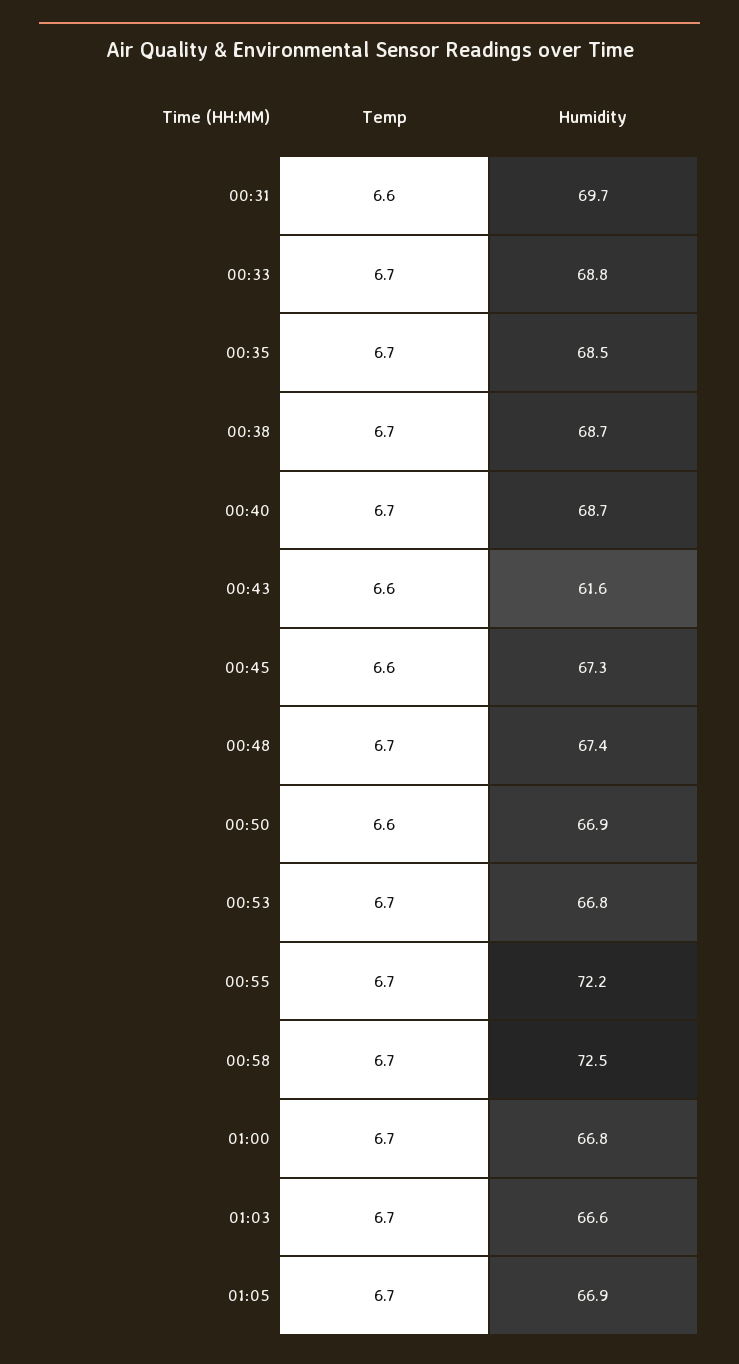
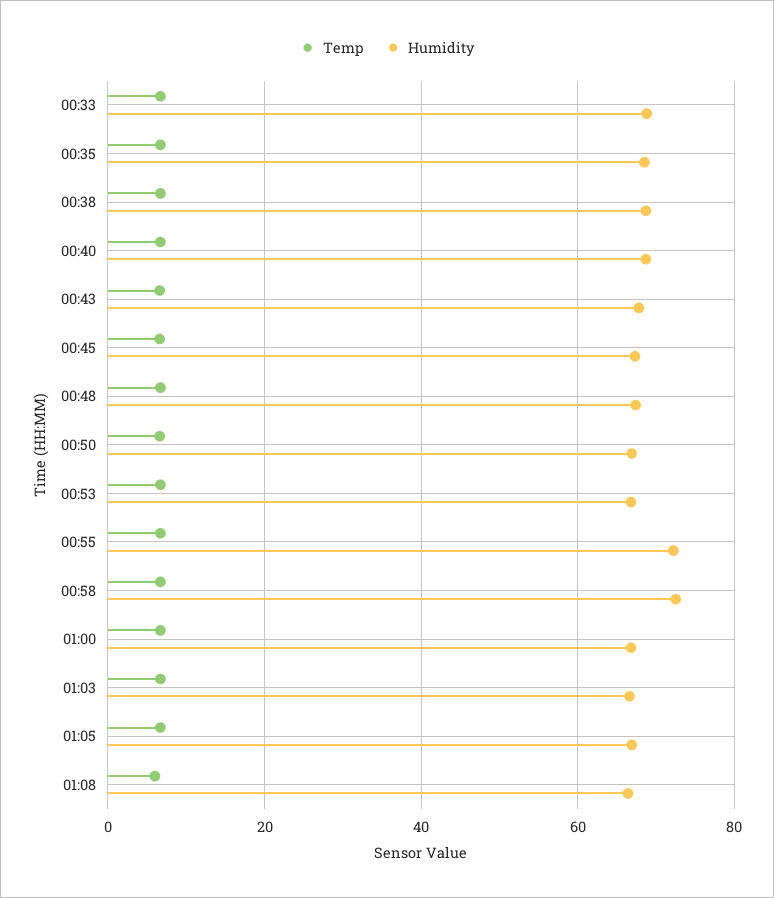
Temp, 00:31: 6.6 -> none
Humidity, 00:31: 69.7 -> none
Humidity, 00:43: 61.6 -> 68
Temp, 01:08: none -> 6
Humidity, 01:08: none -> 66

